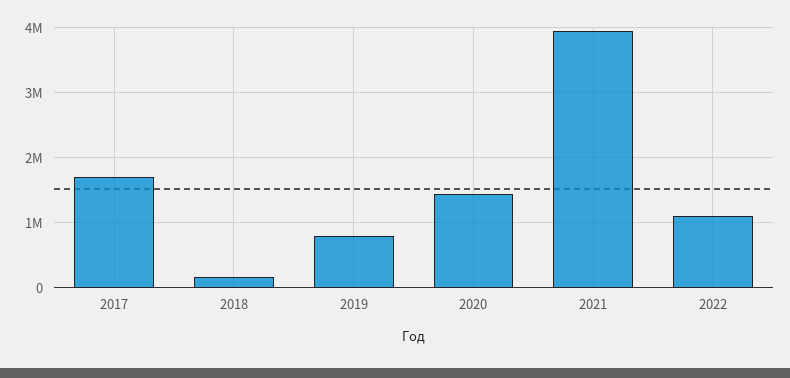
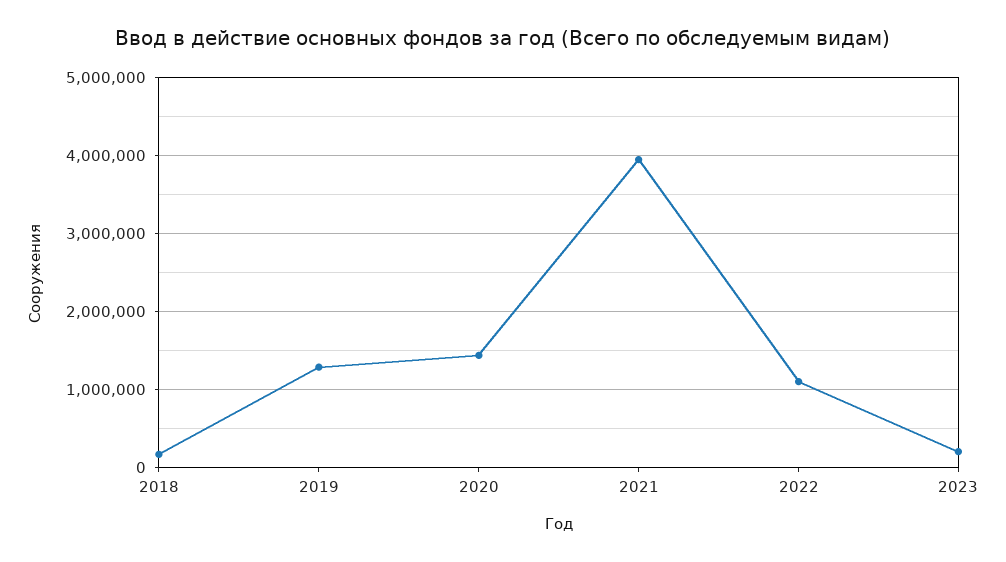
2017: 1700000 -> none
2019: 800000 -> 1300000
2023: none -> 200000

